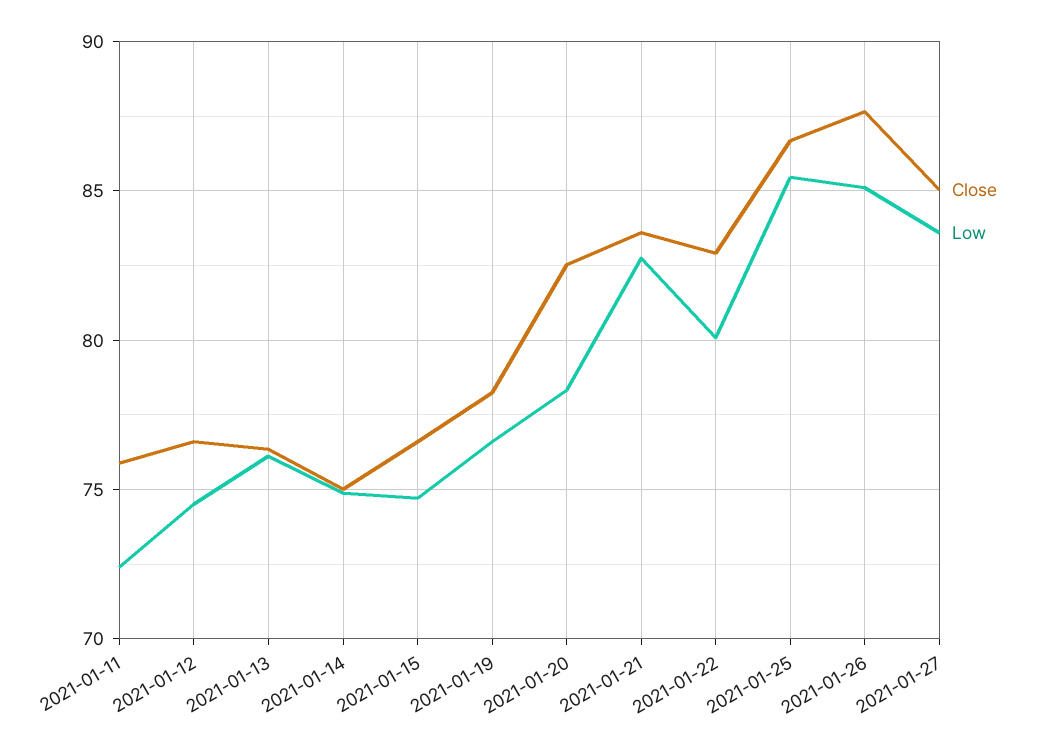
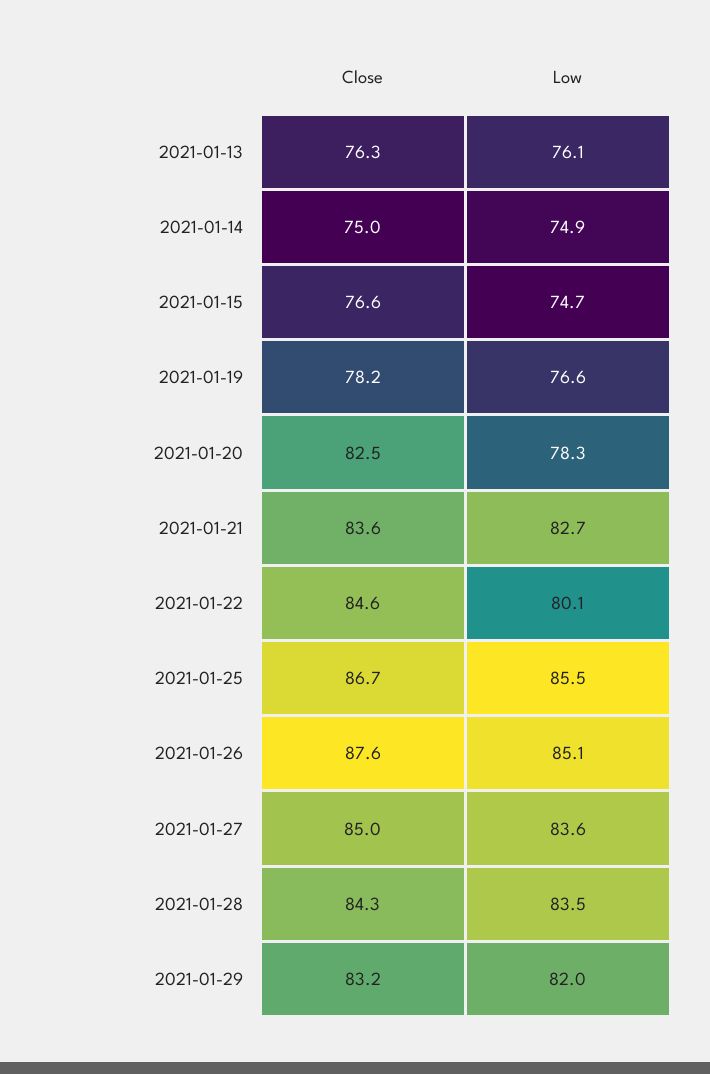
Close, 2021-01-11: 76 -> none
Low, 2021-01-11: 72.5 -> none
Close, 2021-01-12: 76.5 -> none
Low, 2021-01-12: 74.5 -> none
Close, 2021-01-22: 83 -> 84.6
Close, 2021-01-28: none -> 84.3
Low, 2021-01-28: none -> 83.5
Close, 2021-01-29: none -> 83.2
Low, 2021-01-29: none -> 82

